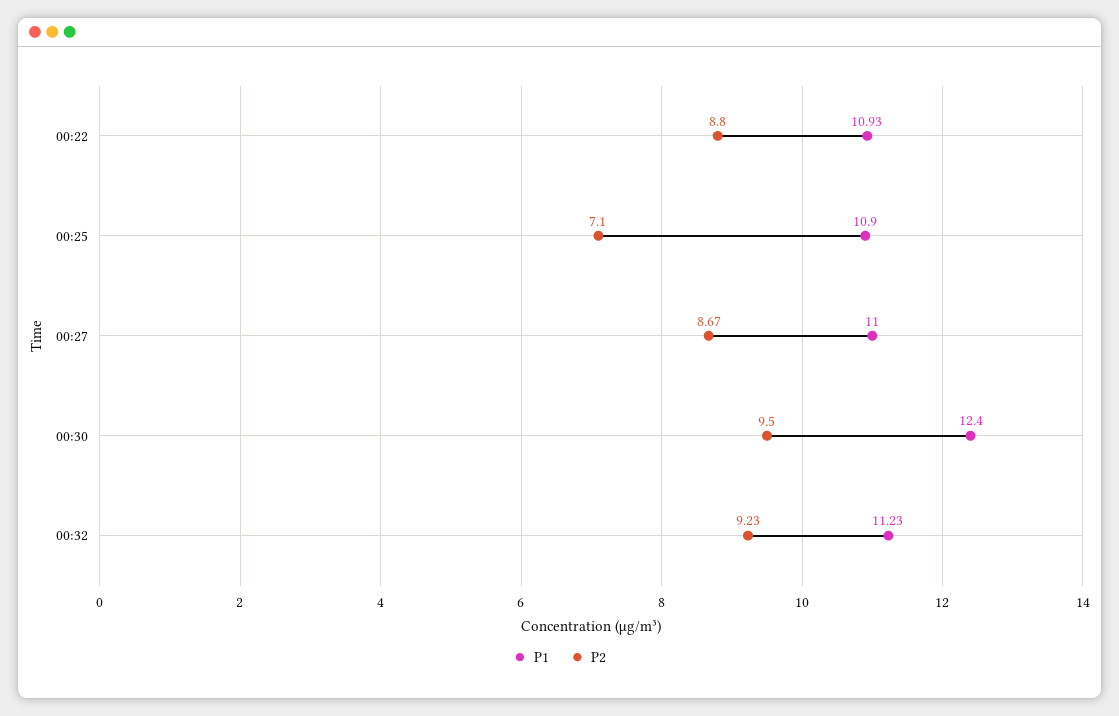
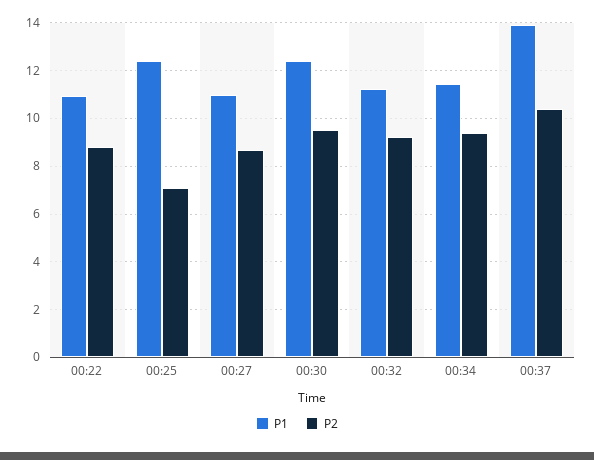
P1, 00:25: 10.9 -> 12.5
P1, 00:34: none -> 11.5
P2, 00:34: none -> 9.5
P1, 00:37: none -> 14
P2, 00:37: none -> 10.5

